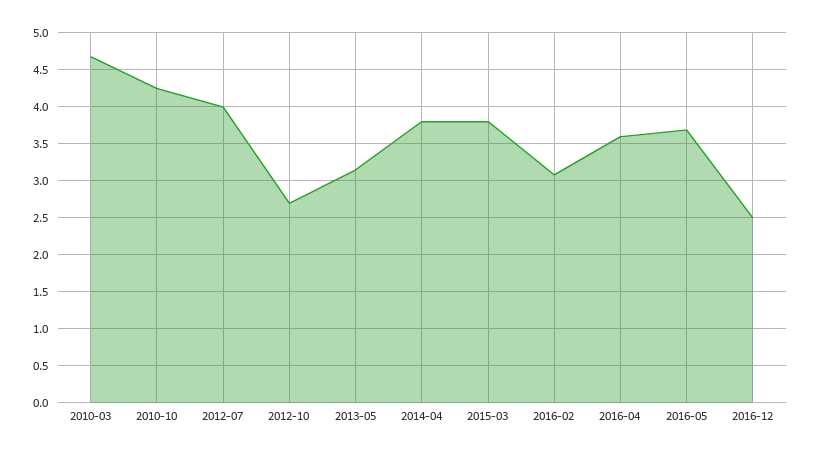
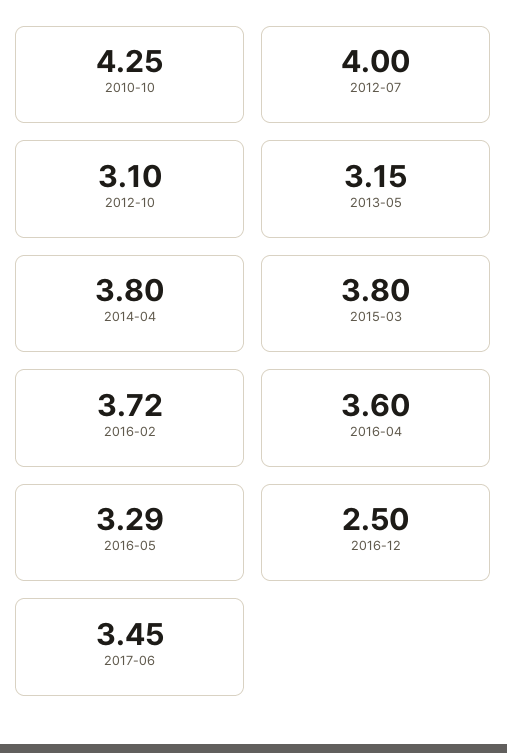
2010-03: 4.7 -> none
2012-10: 2.7 -> 3.1
2016-02: 3.1 -> 3.72
2016-05: 3.7 -> 3.29
2017-06: none -> 3.45

